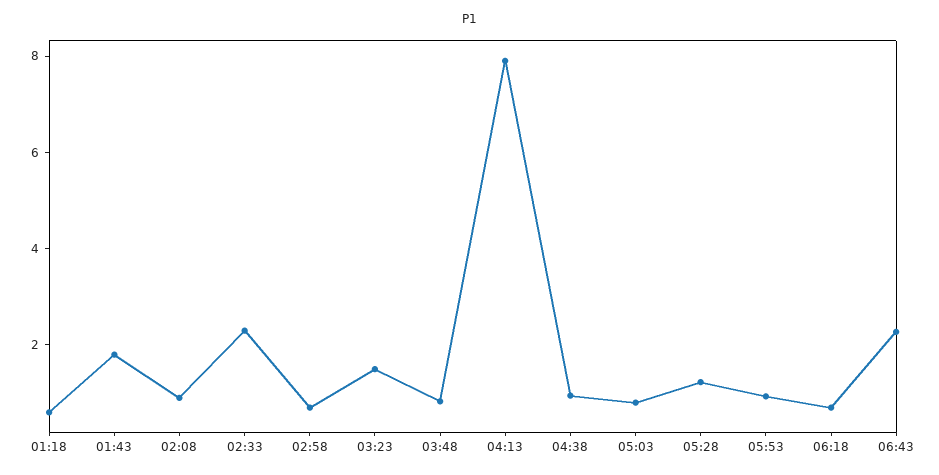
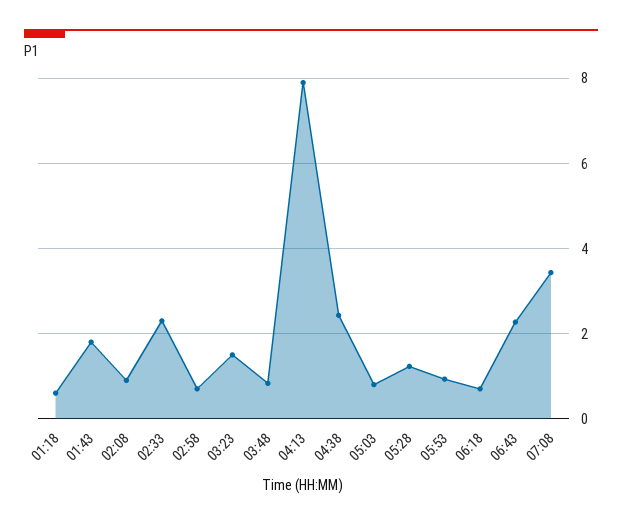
04:38: 1 -> 2.4
07:08: none -> 3.4

